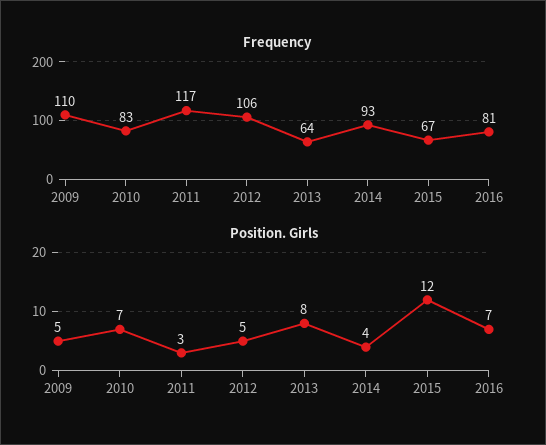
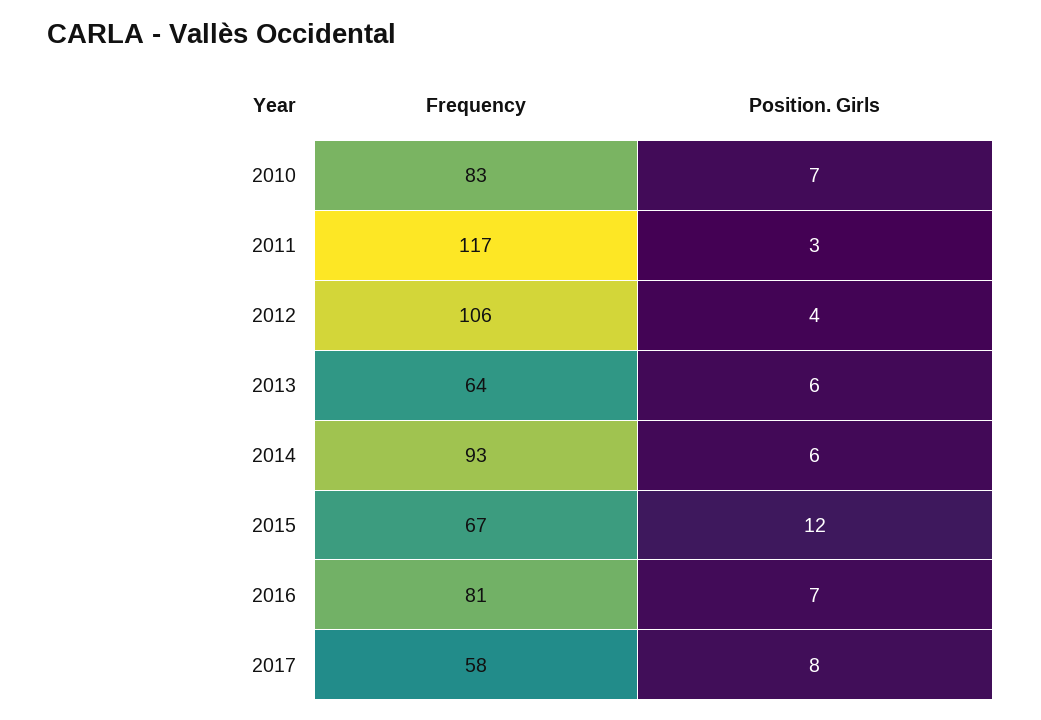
Frequency, 2009: 110 -> none
Position. Girls, 2009: 5 -> none
Position. Girls, 2012: 5 -> 4
Position. Girls, 2013: 8 -> 6
Position. Girls, 2014: 4 -> 6
Frequency, 2017: none -> 58
Position. Girls, 2017: none -> 8

